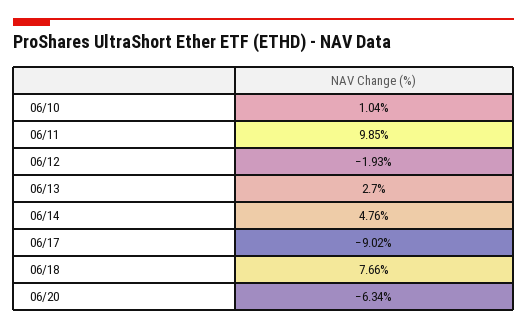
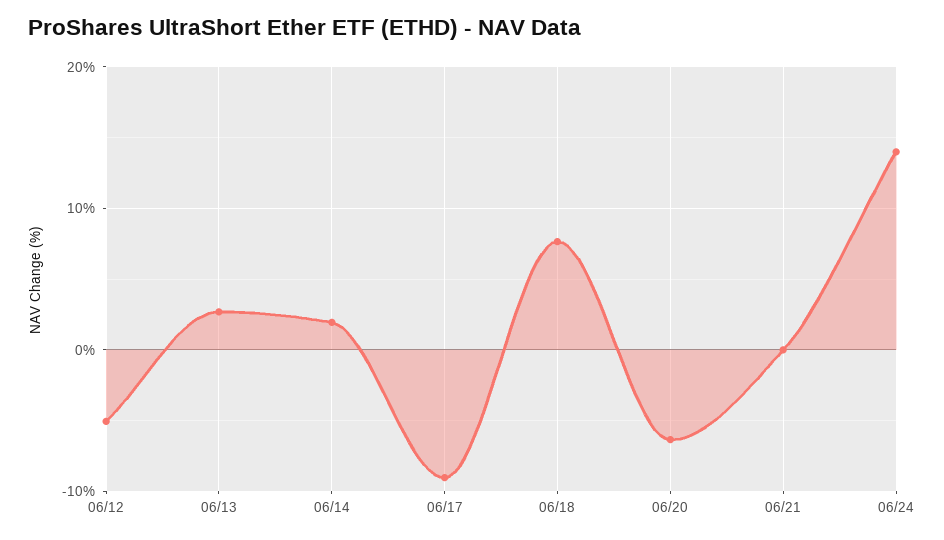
06/10: 1.04 -> none
06/11: 9.85 -> none
06/12: -1.93 -> -5
06/14: 4.76 -> 2
06/21: none -> 0
06/24: none -> 14

